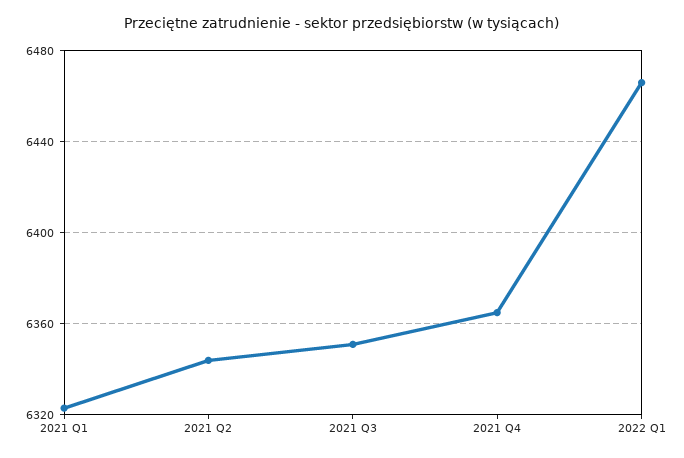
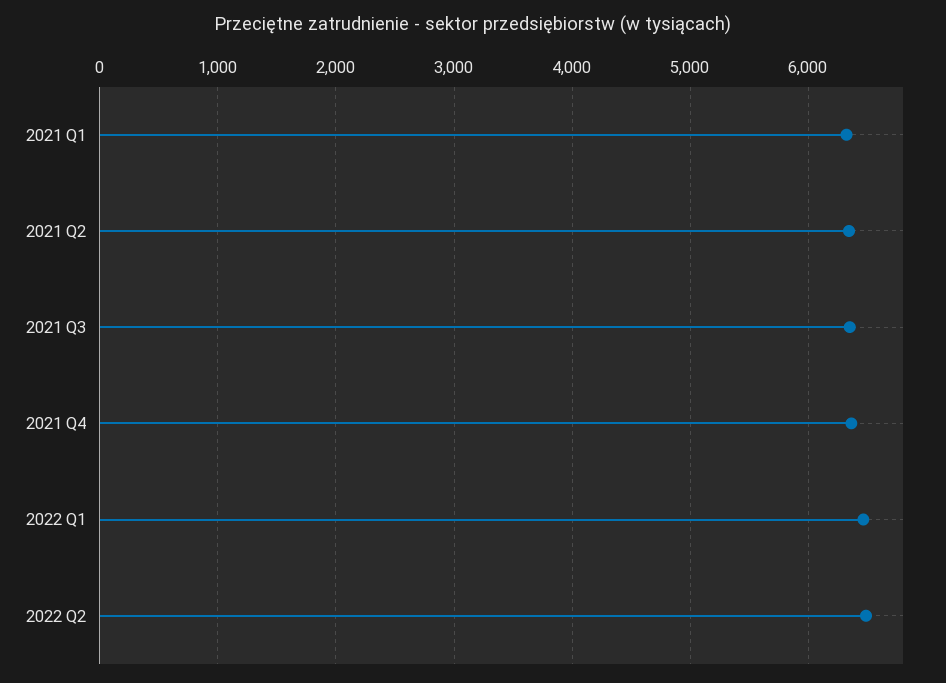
2022 Q2: none -> 6500

